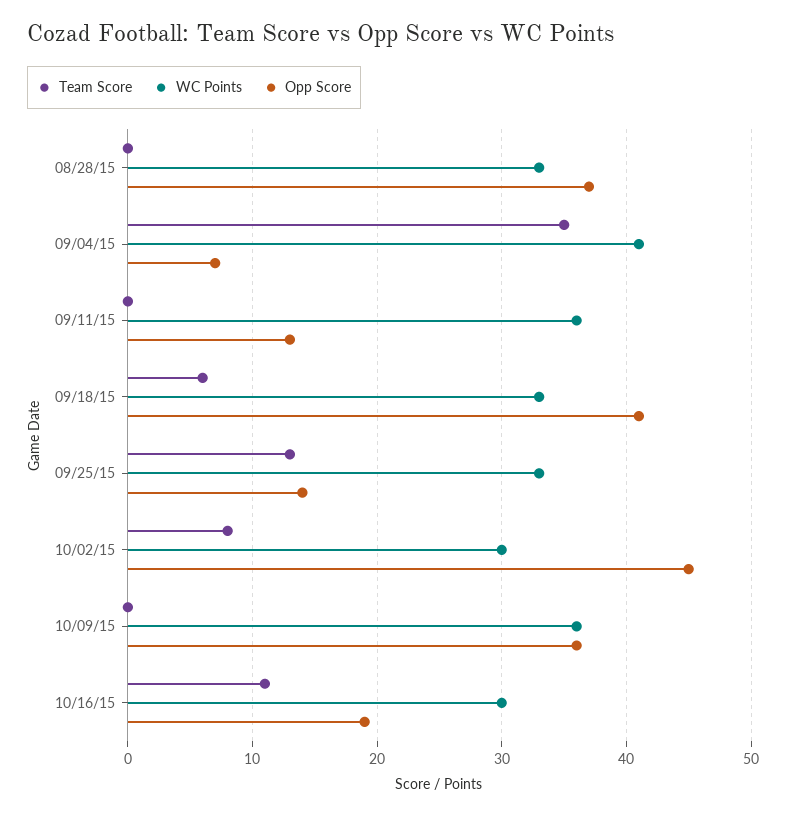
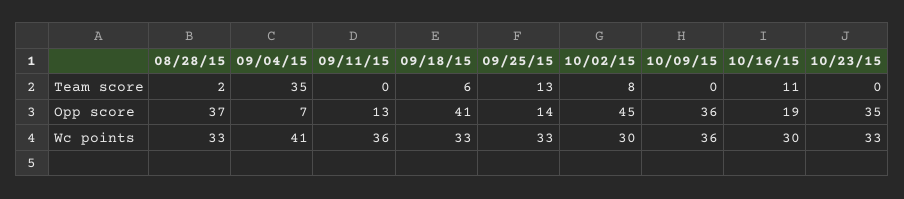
Team Score, 08/28/15: 0 -> 2
Team Score, 10/23/15: none -> 0
Opp Score, 10/23/15: none -> 35
WC Points, 10/23/15: none -> 33

